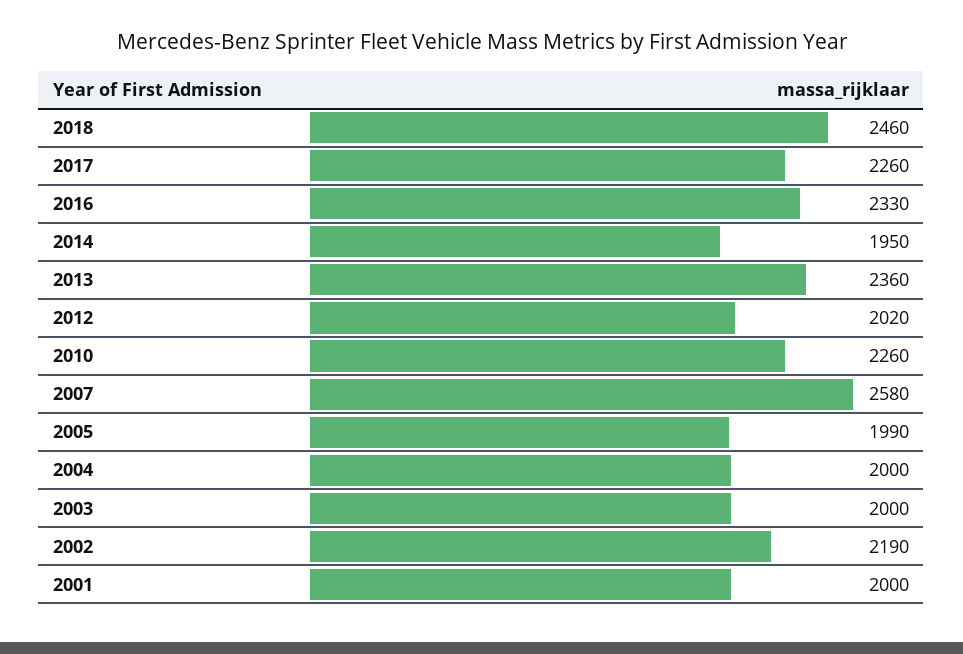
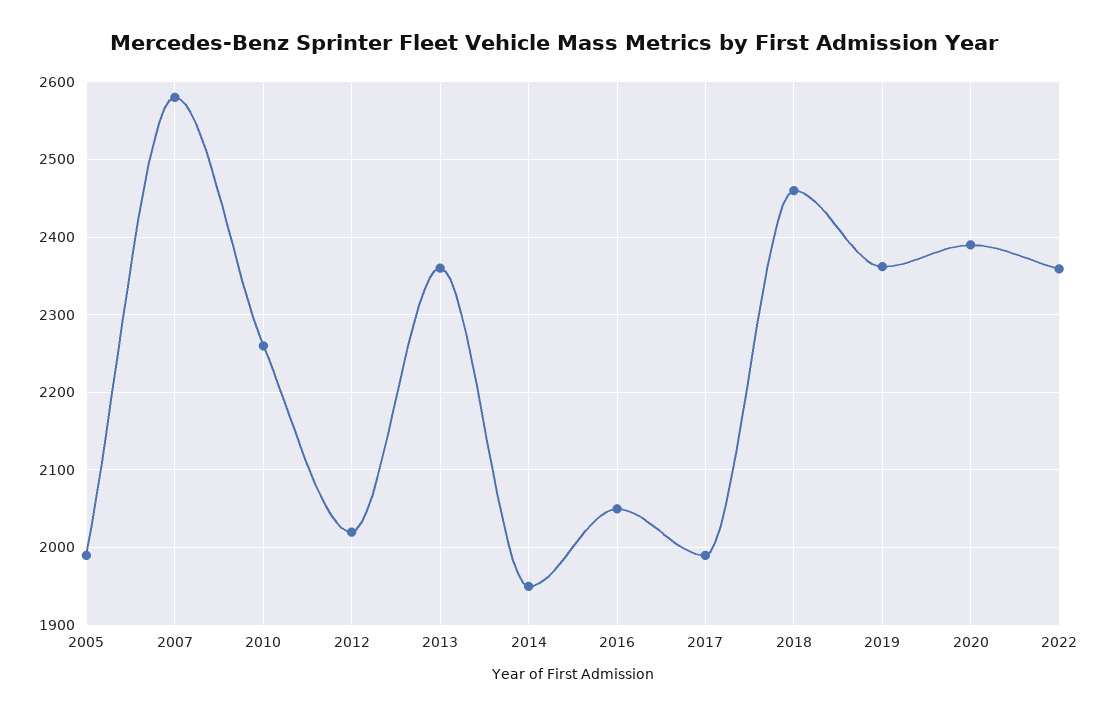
2017: 2260 -> 1990
2016: 2330 -> 2050
2004: 2000 -> none
2003: 2000 -> none
2002: 2190 -> none
2001: 2000 -> none
2019: none -> 2360
2020: none -> 2390
2022: none -> 2360

